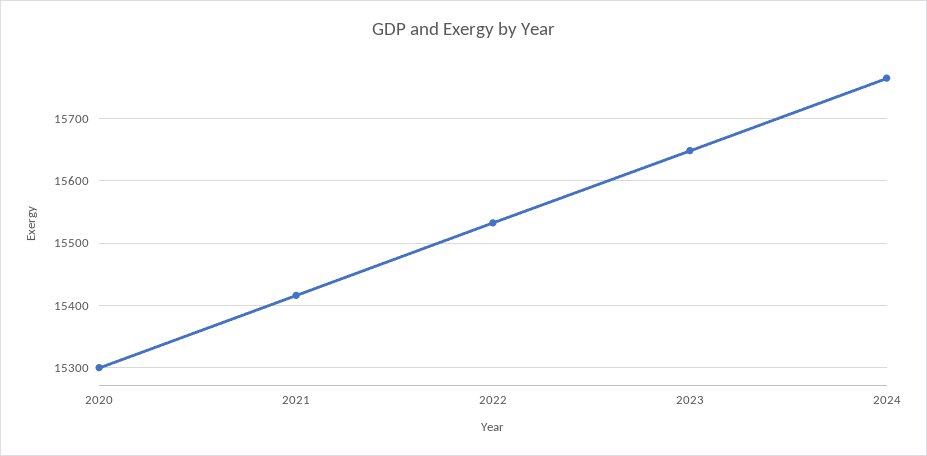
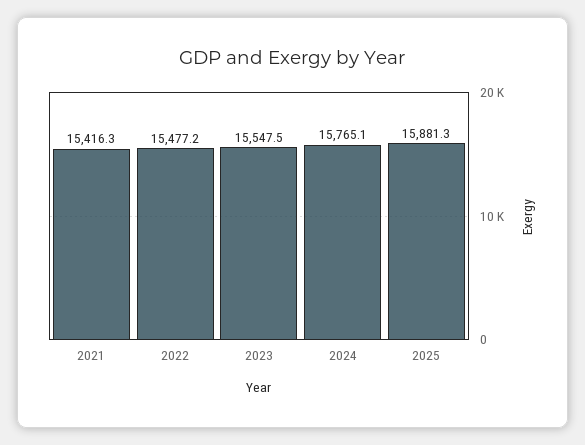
2020: 15300 -> none
2022: 15530 -> 15477.2
2023: 15650 -> 15547.5
2025: none -> 15881.3

